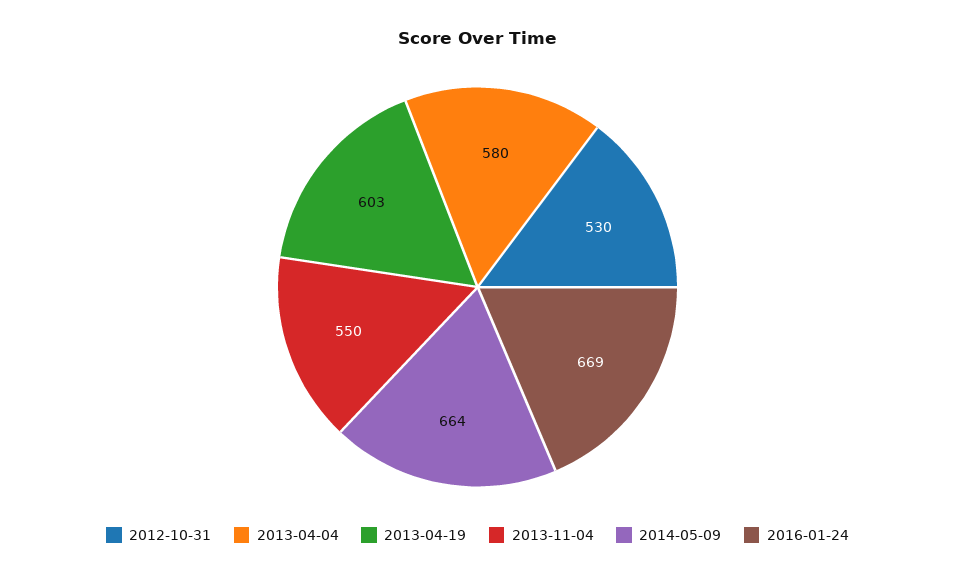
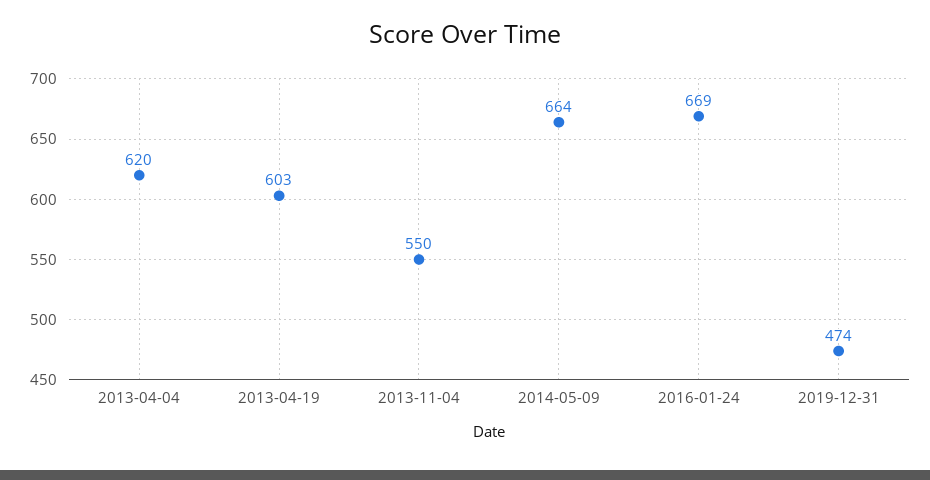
2012-10-31: 530 -> none
2013-04-04: 580 -> 620
2019-12-31: none -> 474

